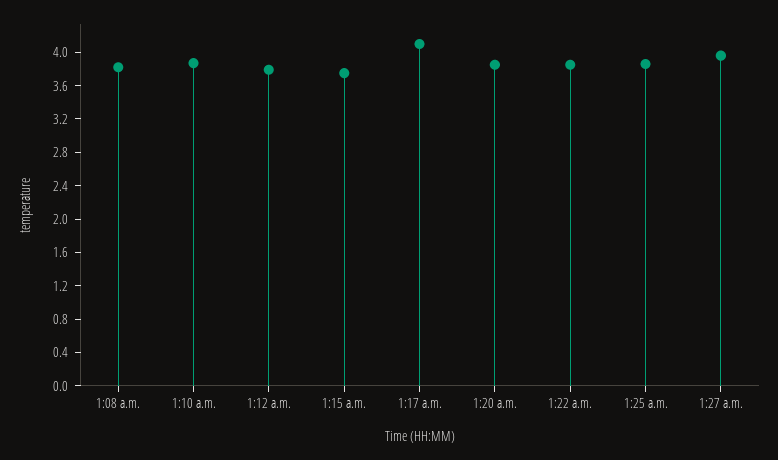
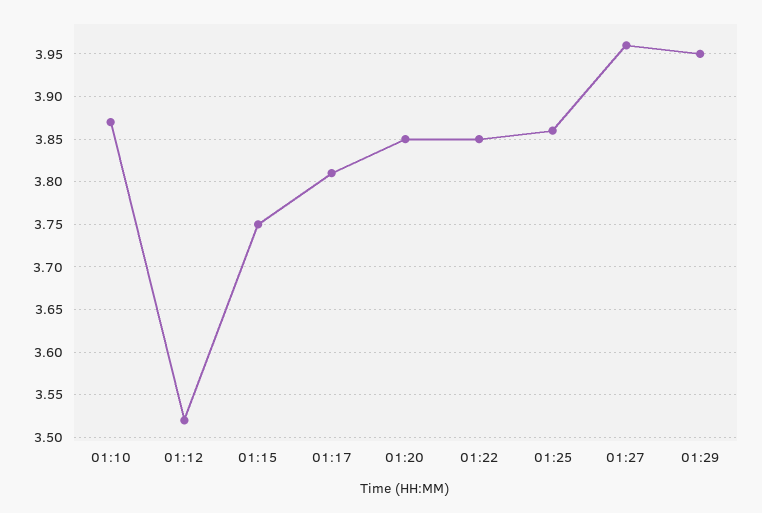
1:08 a.m.: 3.8 -> none
1:12 a.m.: 3.8 -> 3.52
1:17 a.m.: 4.1 -> 3.81
01:29: none -> 3.95

